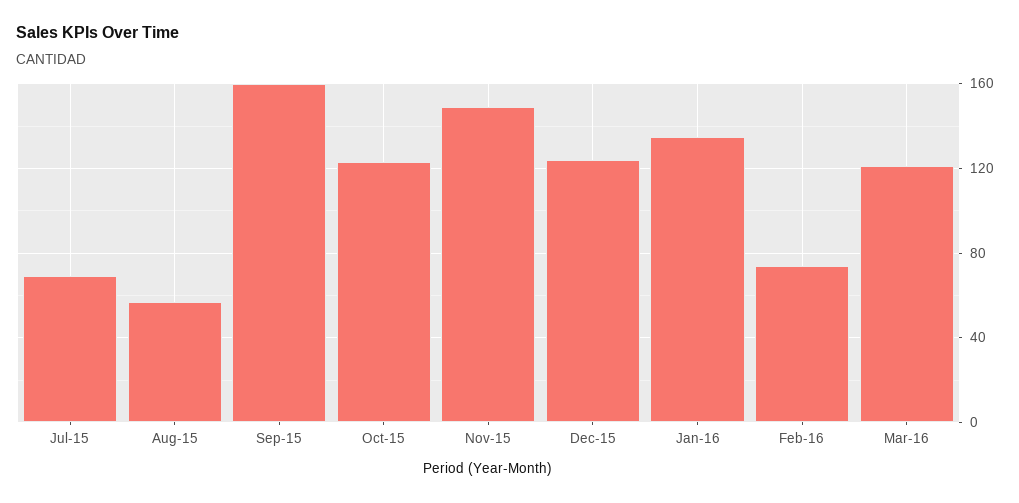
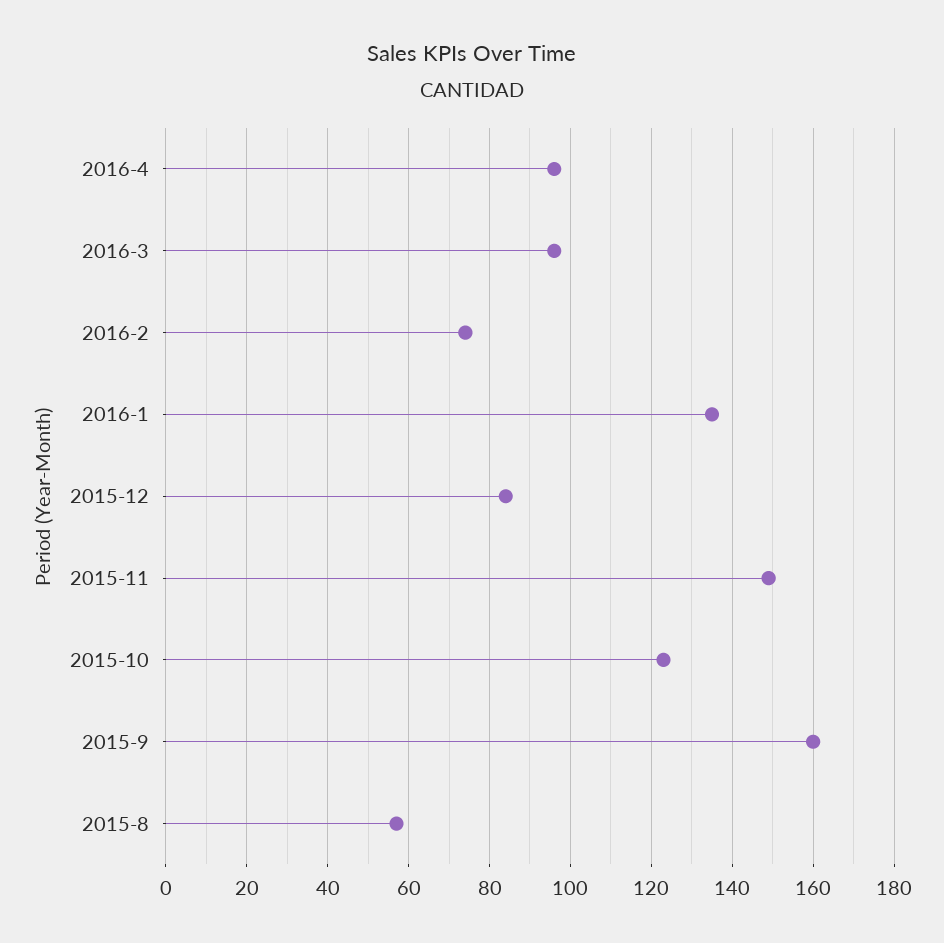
Jul-15: 70 -> none
Dec-15: 125 -> 85
Mar-16: 120 -> 95
2016-4: none -> 95

